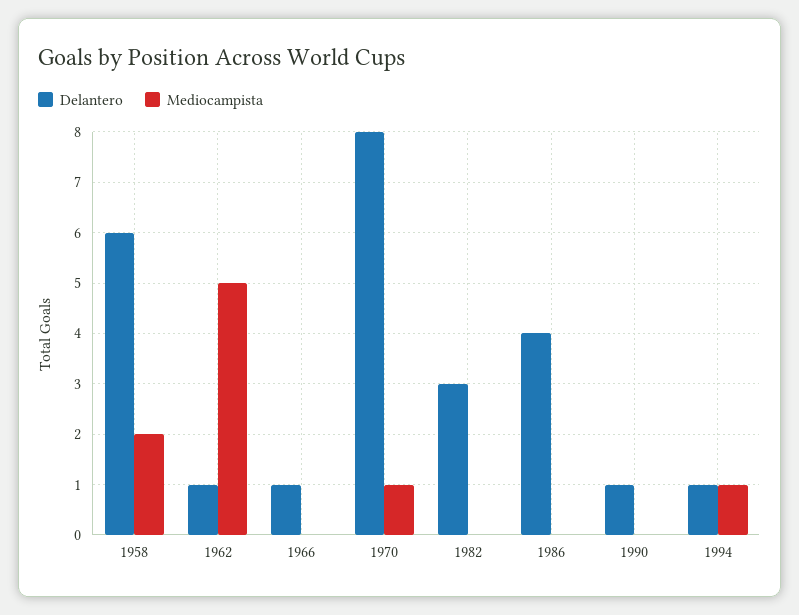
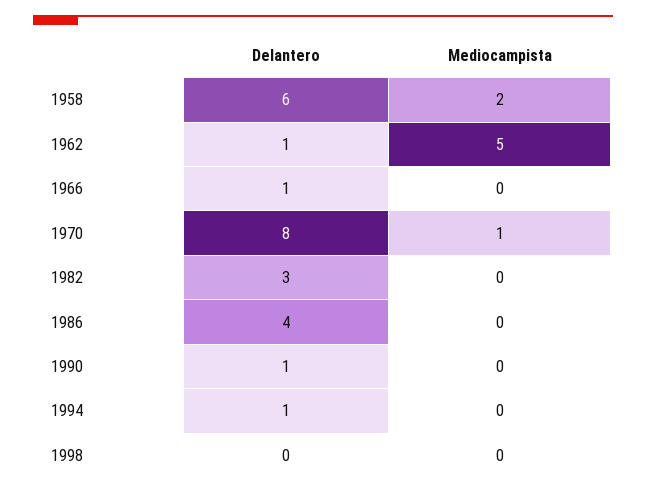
Mediocampista, 1994: 1 -> 0
Delantero, 1998: none -> 0
Mediocampista, 1998: none -> 0

